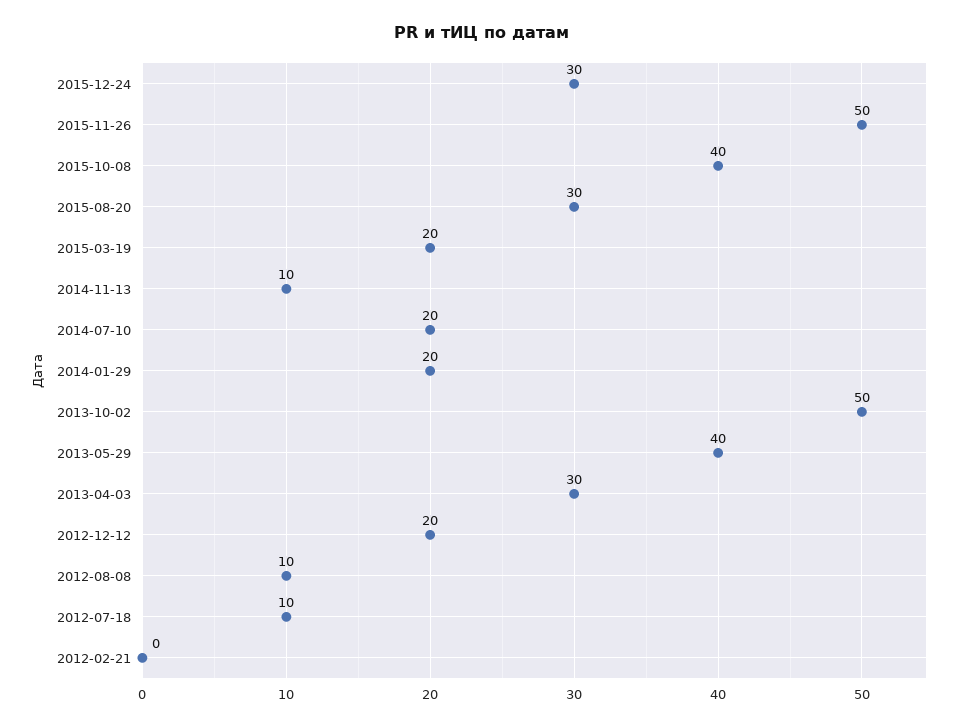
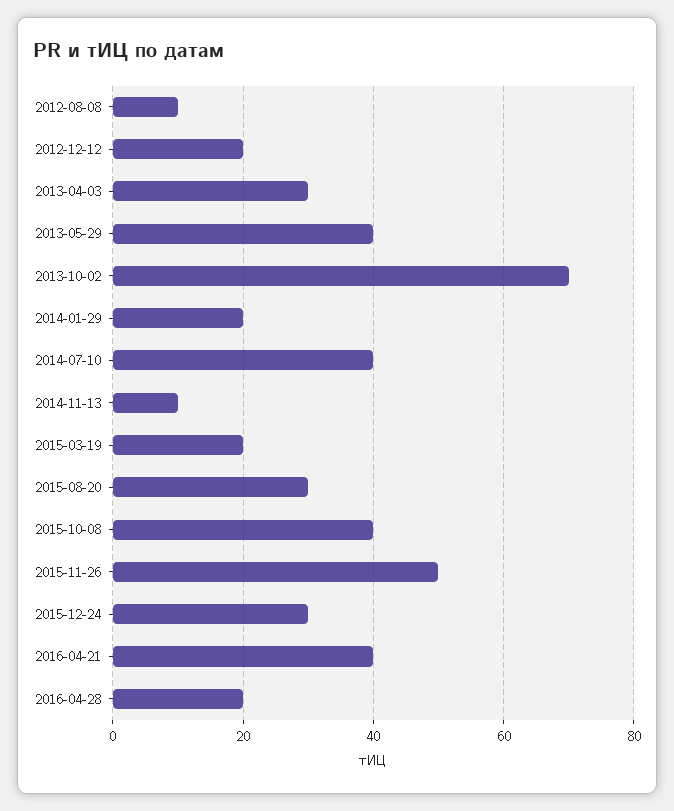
2014-07-10: 20 -> 40
2013-10-02: 50 -> 70
2012-07-18: 10 -> none
2012-02-21: 0 -> none
2016-04-21: none -> 40
2016-04-28: none -> 20

